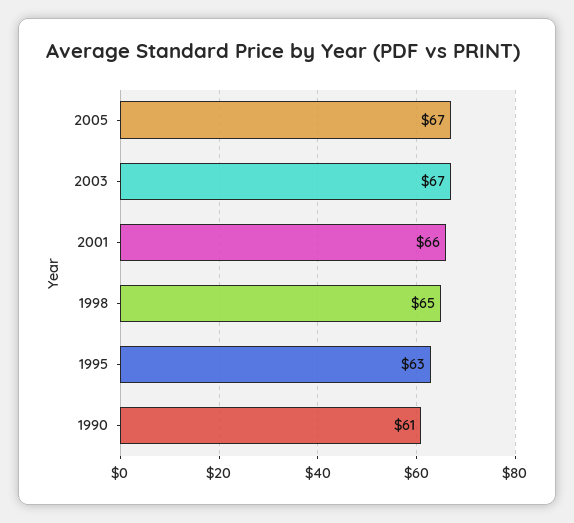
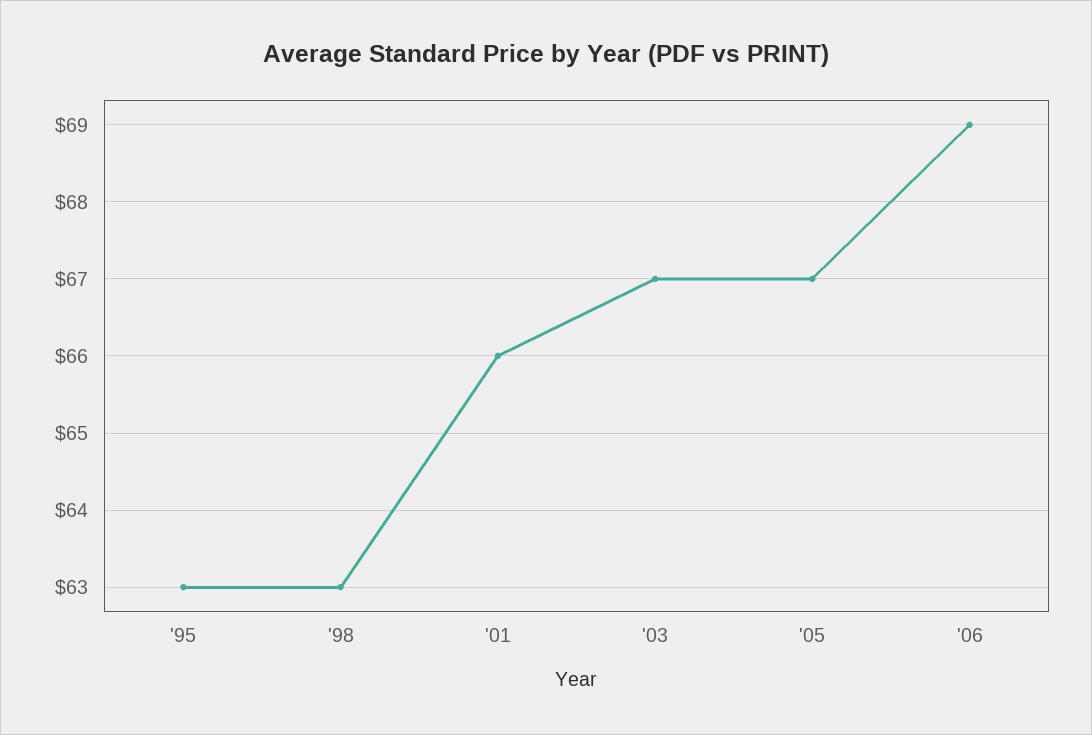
1998: 65 -> 63
1990: 61 -> none
'06: none -> 69

